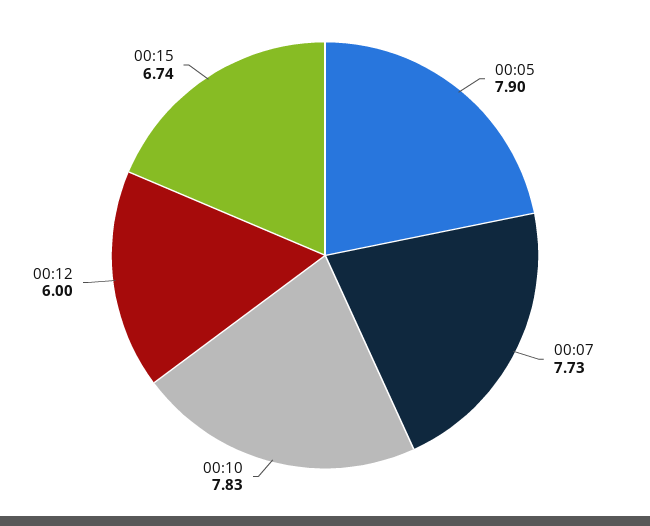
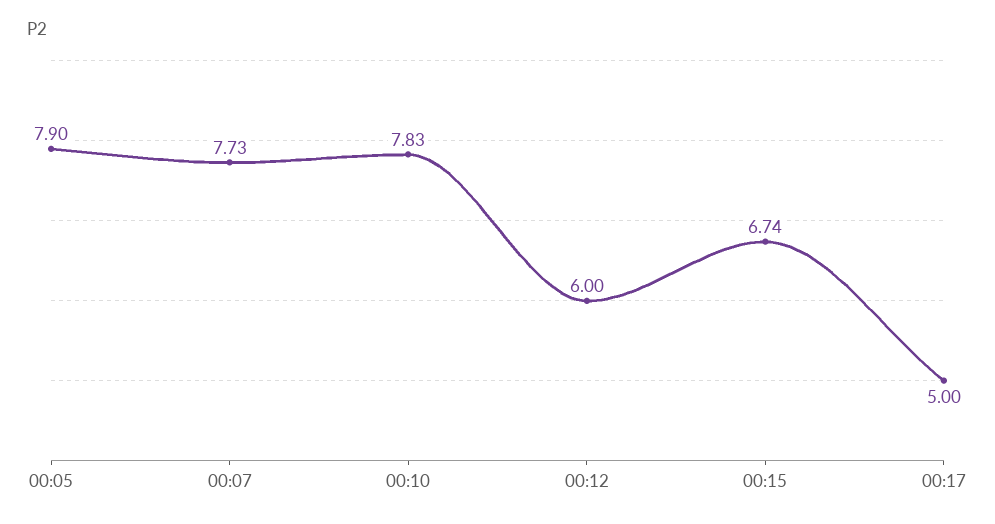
00:17: none -> 5

